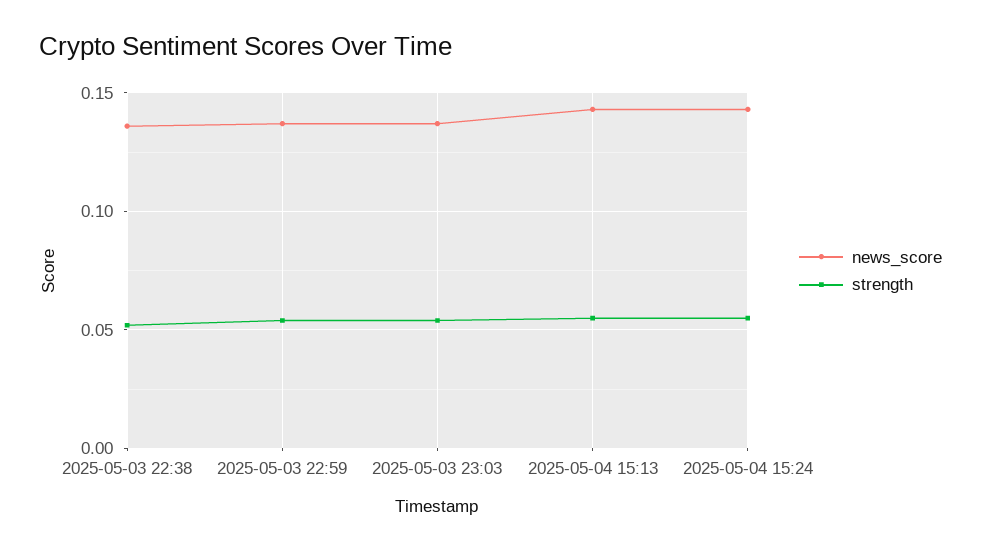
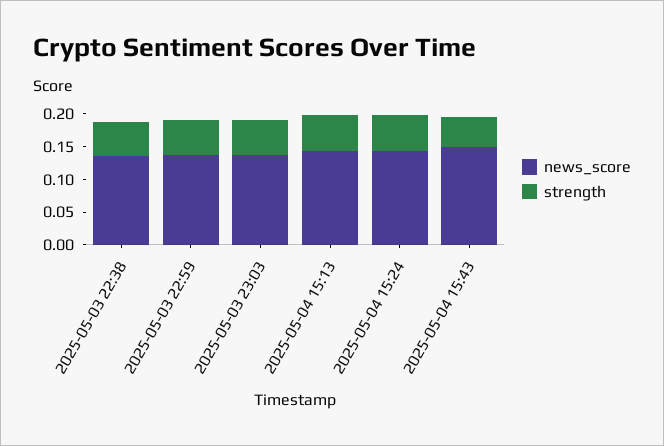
news_score, 2025-05-04 15:43: none -> 0.15
strength, 2025-05-04 15:43: none -> 0.05

